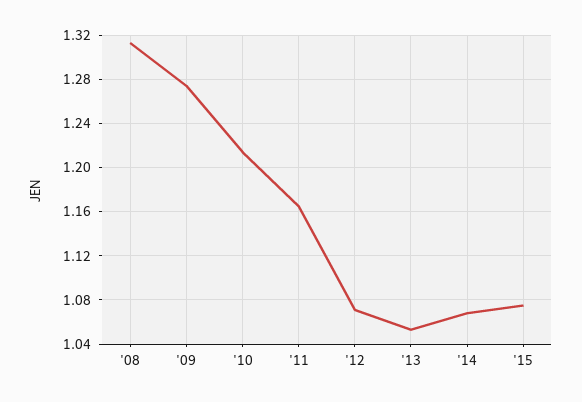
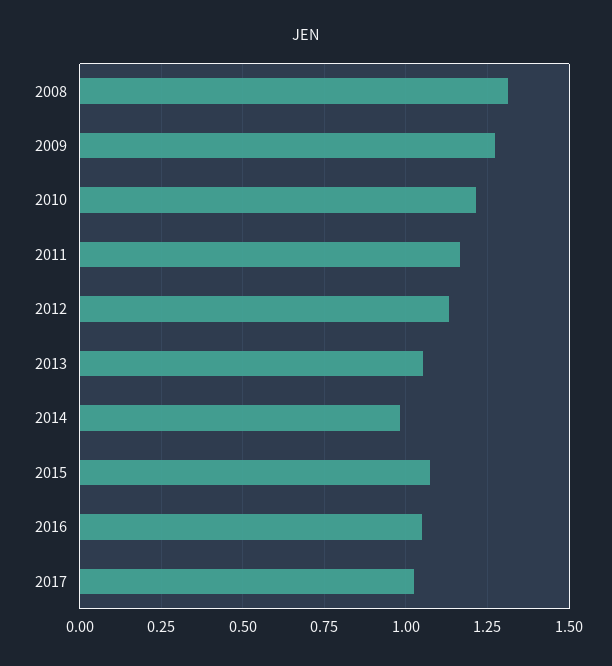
'12: 1.07 -> 1.125
'14: 1.07 -> 0.975
2016: none -> 1.05
2017: none -> 1.025

